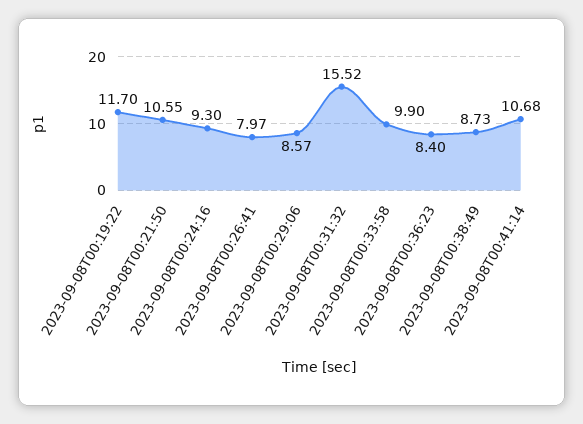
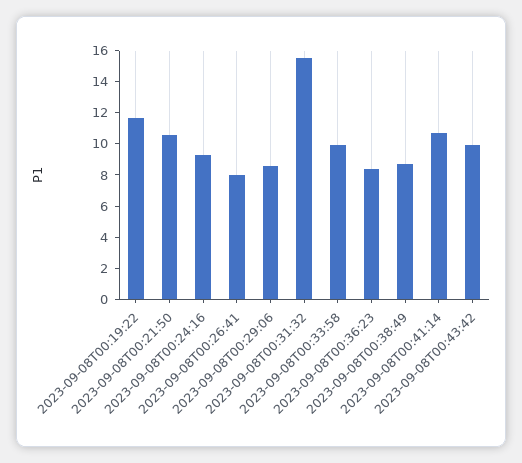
2023-09-08T00:43:42: none -> 10

